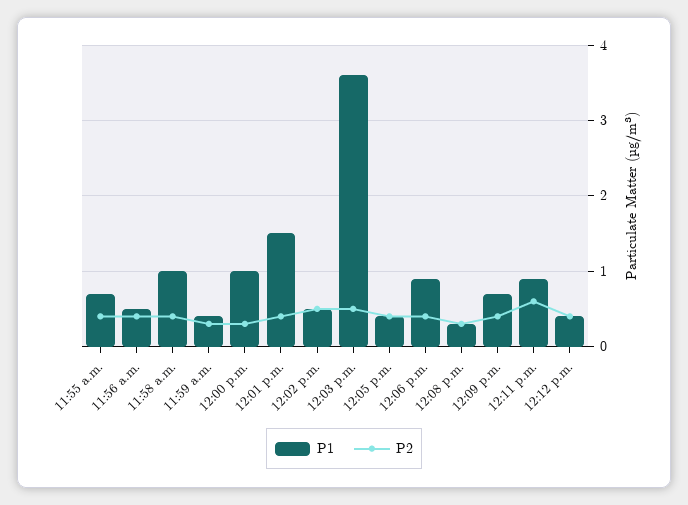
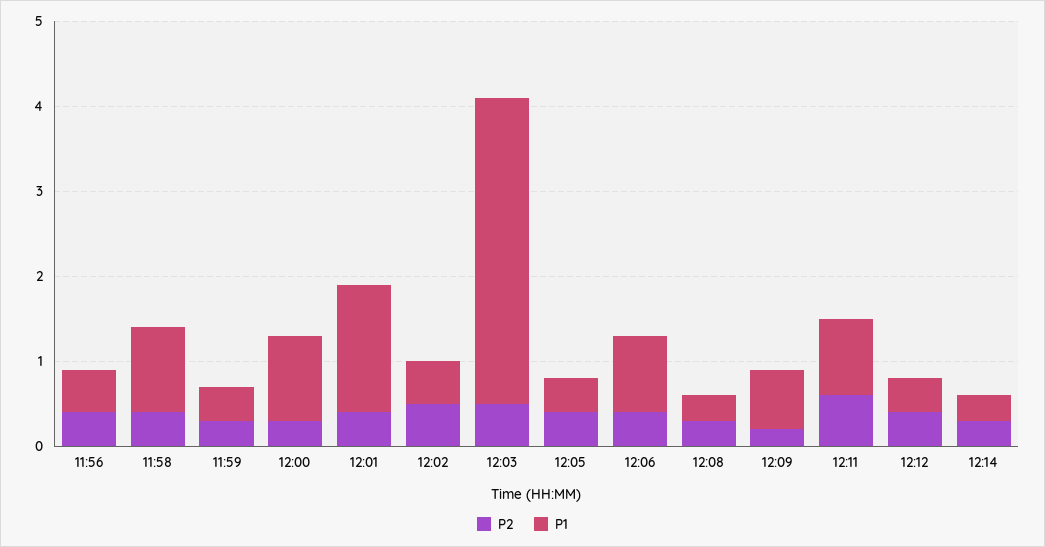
P1, 11:55 a.m.: 0.7 -> none
P2, 11:55 a.m.: 0.4 -> none
P2, 12:09 p.m.: 0.4 -> 0.2
P2, 12:14: none -> 0.3
P1, 12:14: none -> 0.3

